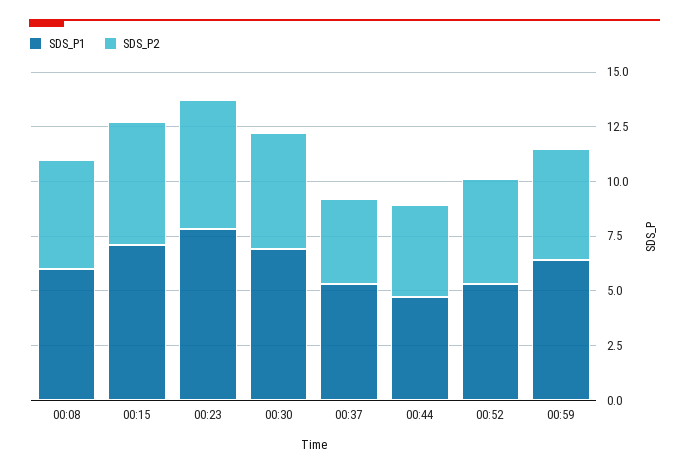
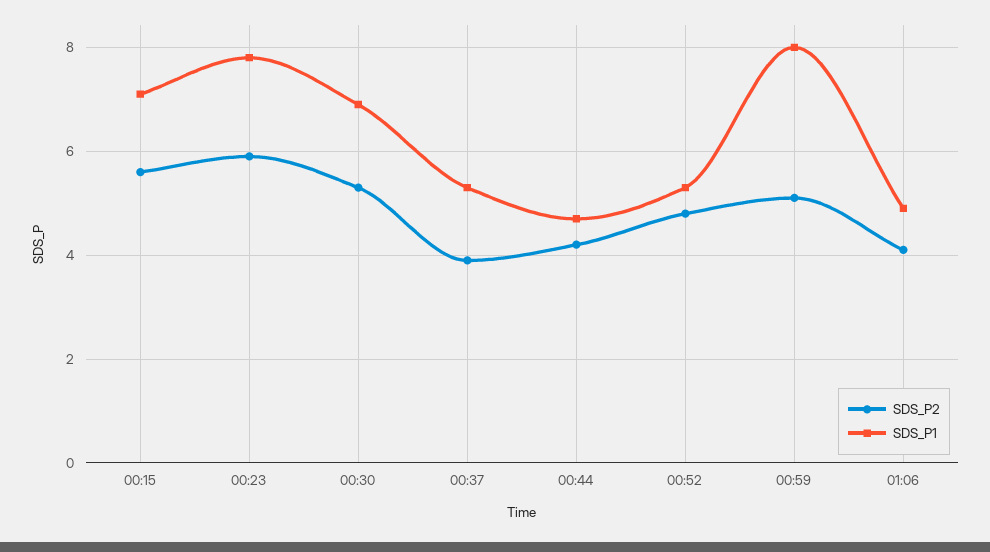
SDS_P1, 00:08: 6 -> none
SDS_P2, 00:08: 5 -> none
SDS_P1, 00:59: 6.5 -> 8
SDS_P2, 01:06: none -> 4
SDS_P1, 01:06: none -> 5

